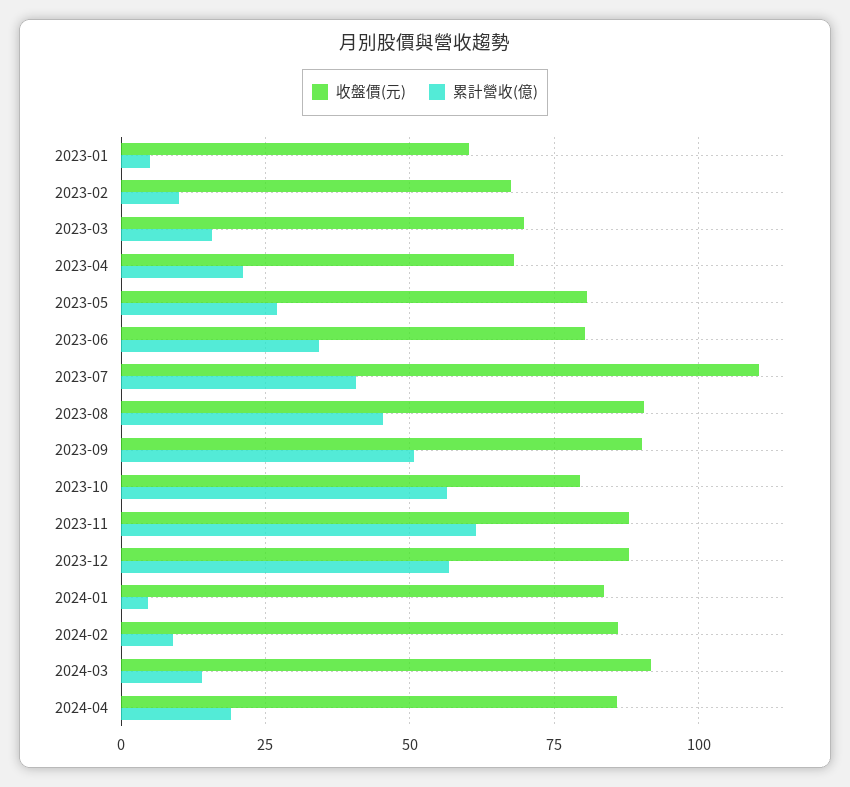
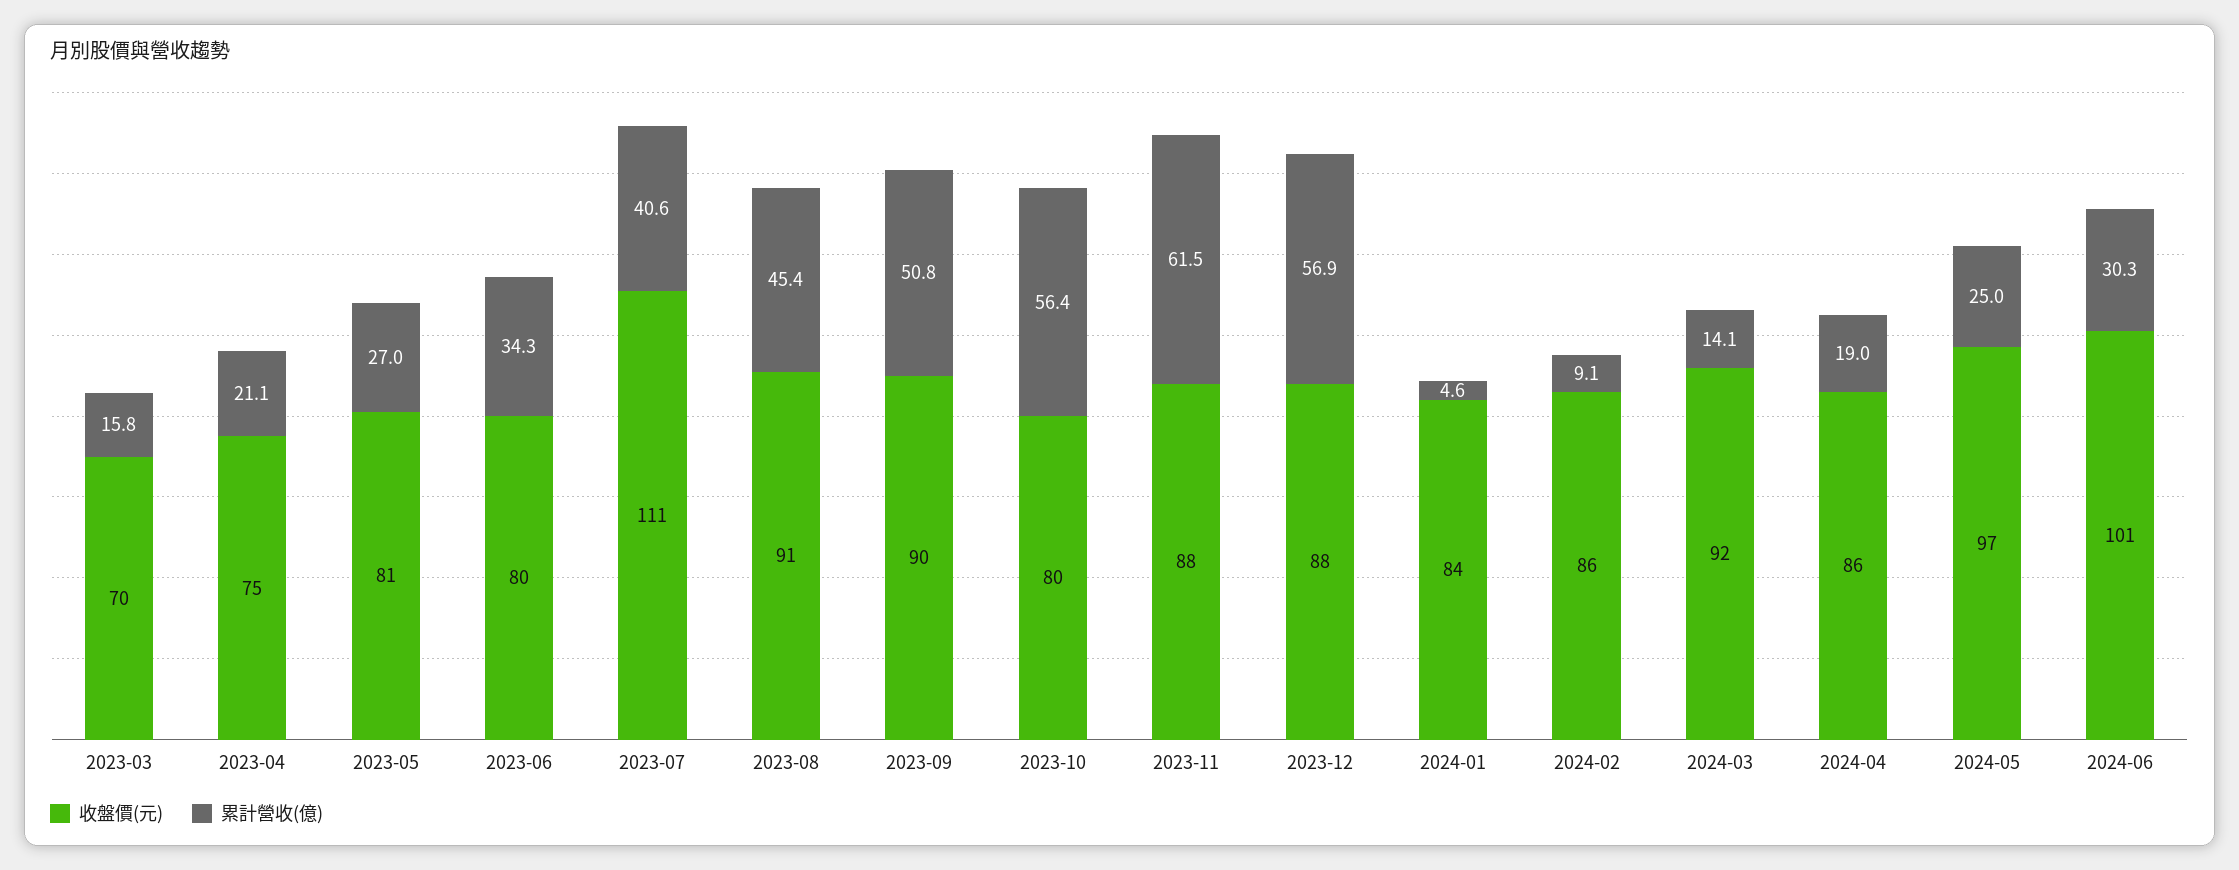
收盤價(元), 2023-01: 60 -> none
累計營收(億), 2023-01: 5 -> none
收盤價(元), 2023-02: 67.5 -> none
累計營收(億), 2023-02: 10 -> none
收盤價(元), 2023-04: 67.5 -> 75
收盤價(元), 2024-05: none -> 97
累計營收(億), 2024-05: none -> 25
收盤價(元), 2024-06: none -> 101
累計營收(億), 2024-06: none -> 30.3

